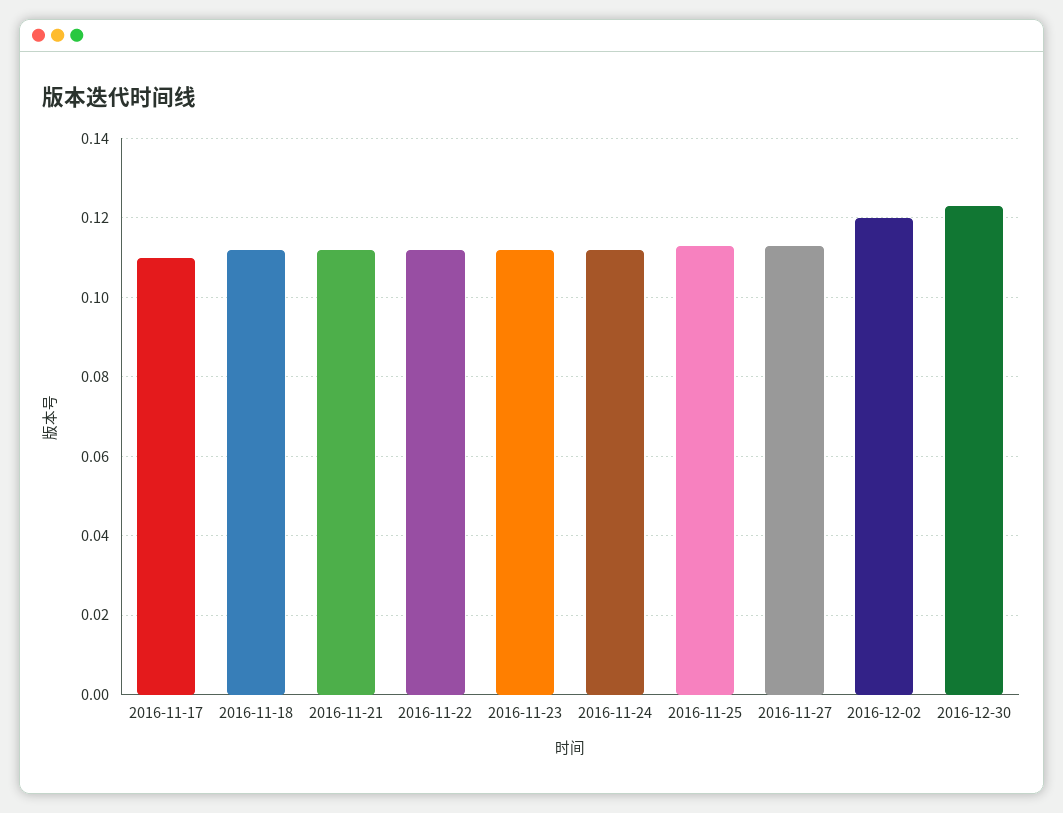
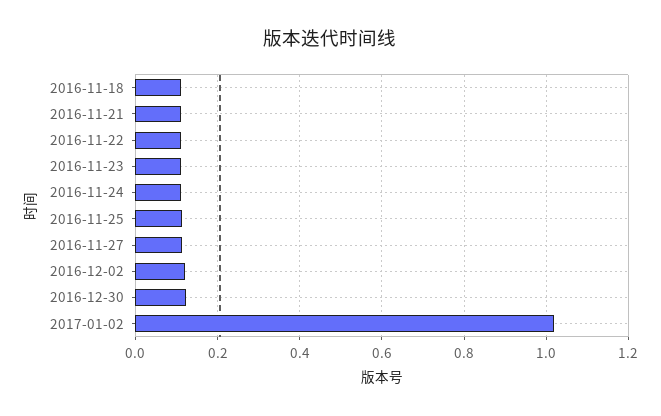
2016-11-17: 0.11 -> none
2017-01-02: none -> 1.02

